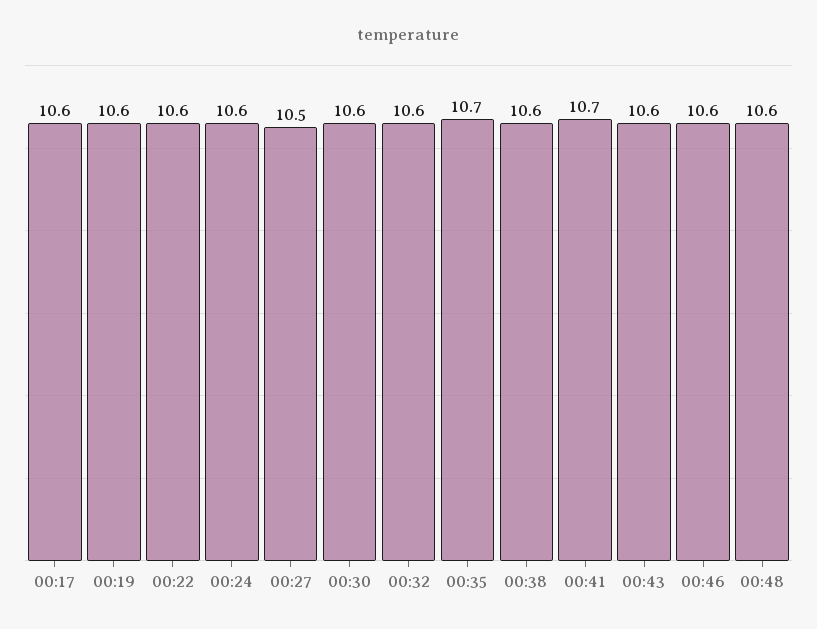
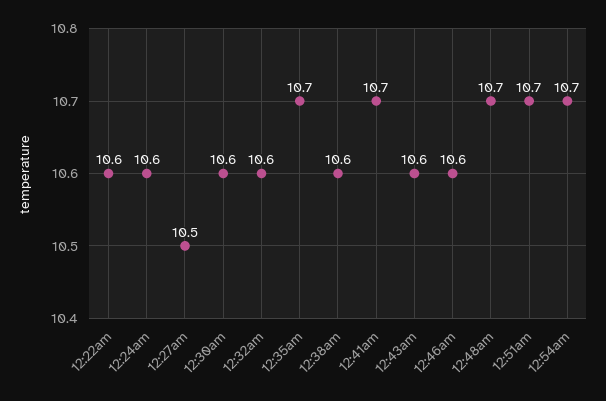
00:17: 10.6 -> none
00:19: 10.6 -> none
00:48: 10.6 -> 10.7
12:51am: none -> 10.7
12:54am: none -> 10.7

